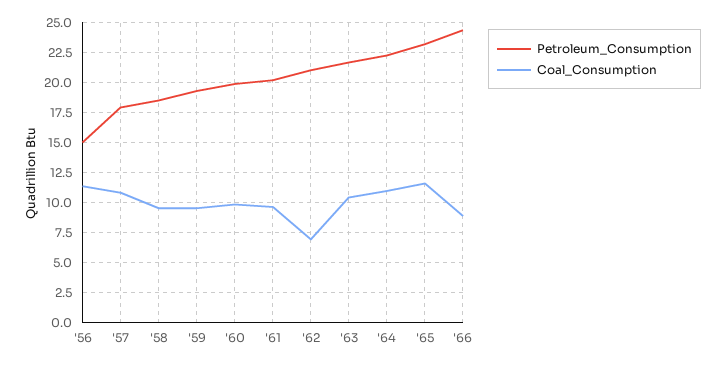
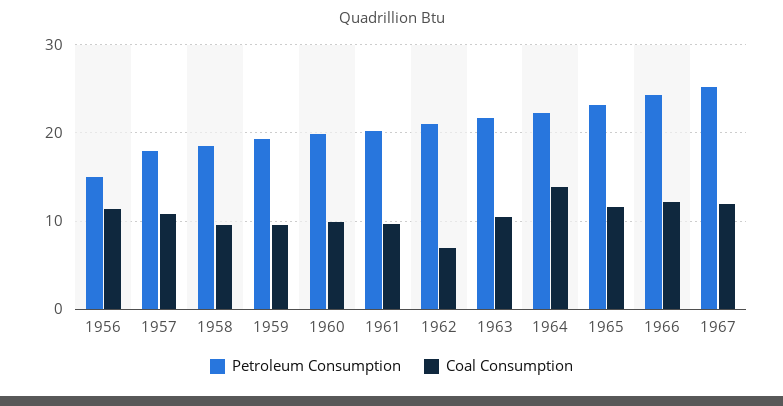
Coal_Consumption, '64: 11 -> 14
Coal_Consumption, '66: 9 -> 12
Petroleum_Consumption, 1967: none -> 25
Coal_Consumption, 1967: none -> 12

